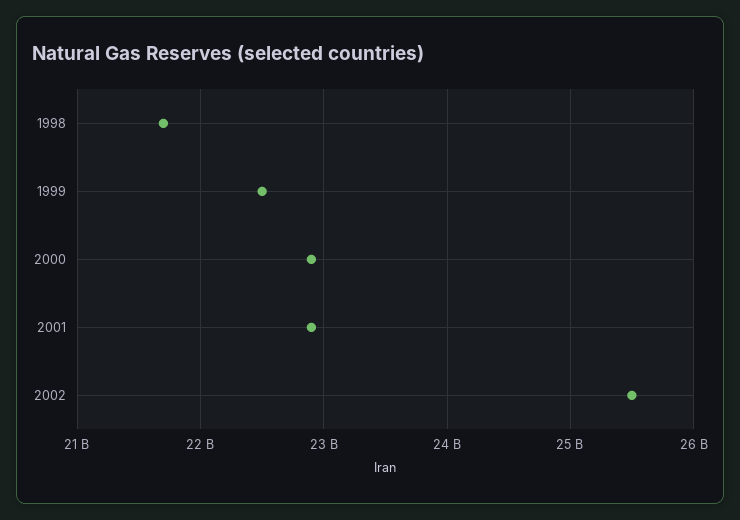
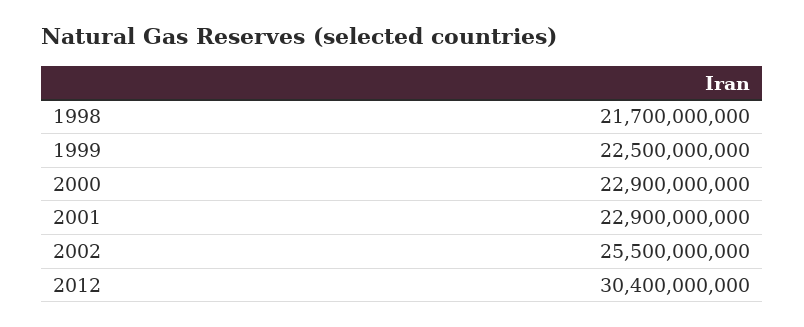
2012: none -> 30400000000

